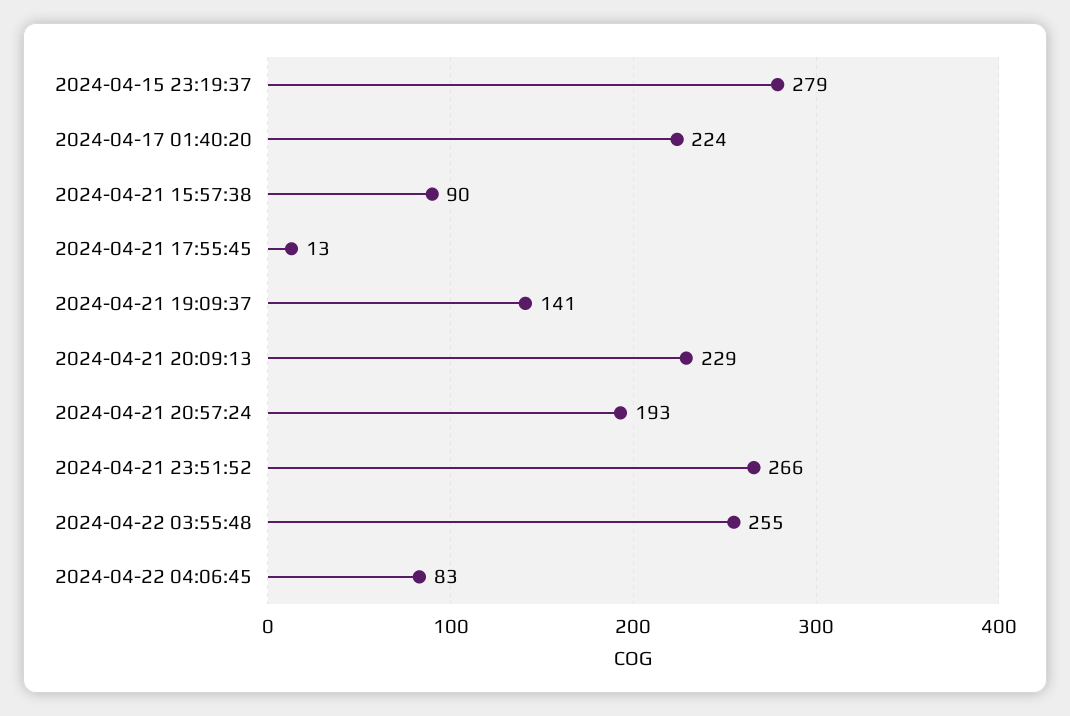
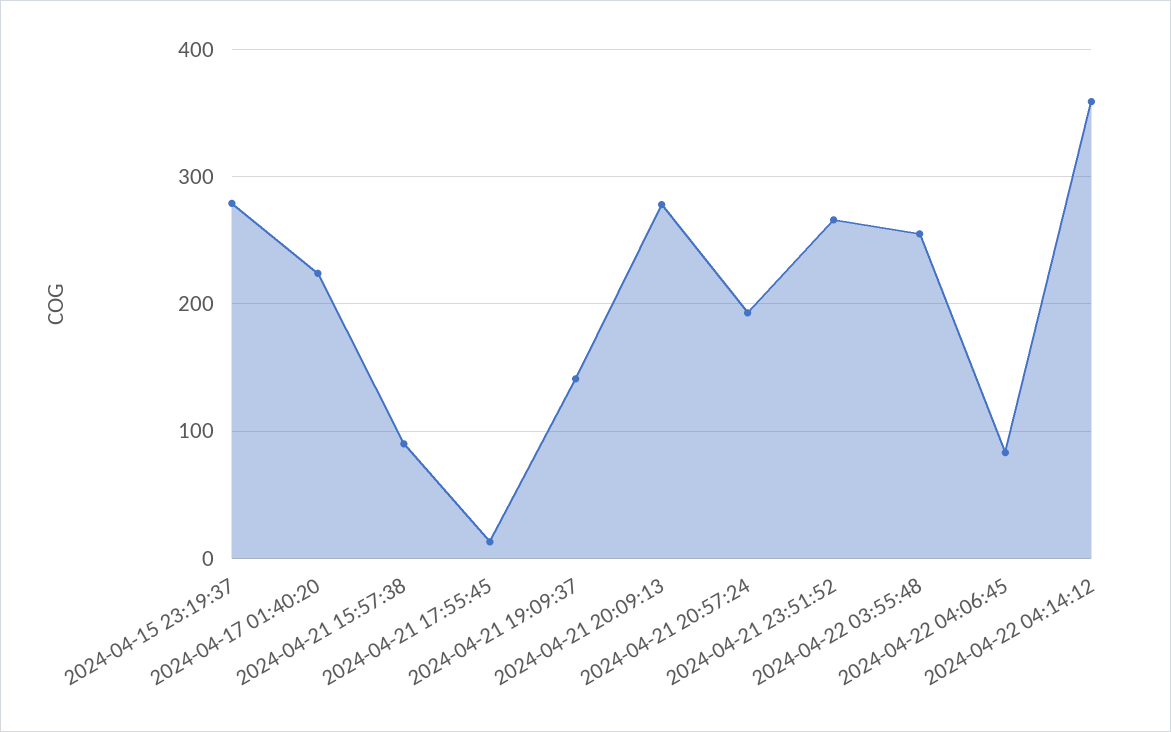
2024-04-21 20:09:13: 229 -> 280
2024-04-22 04:14:12: none -> 360

